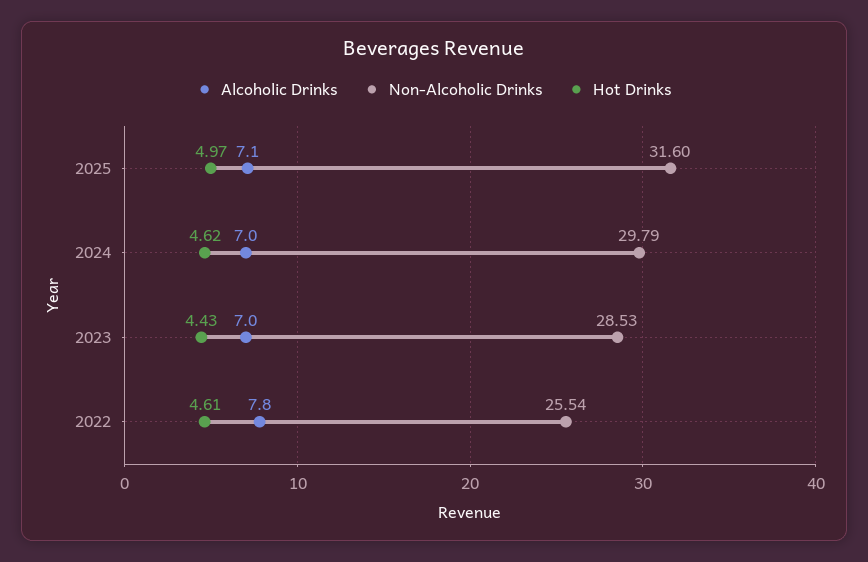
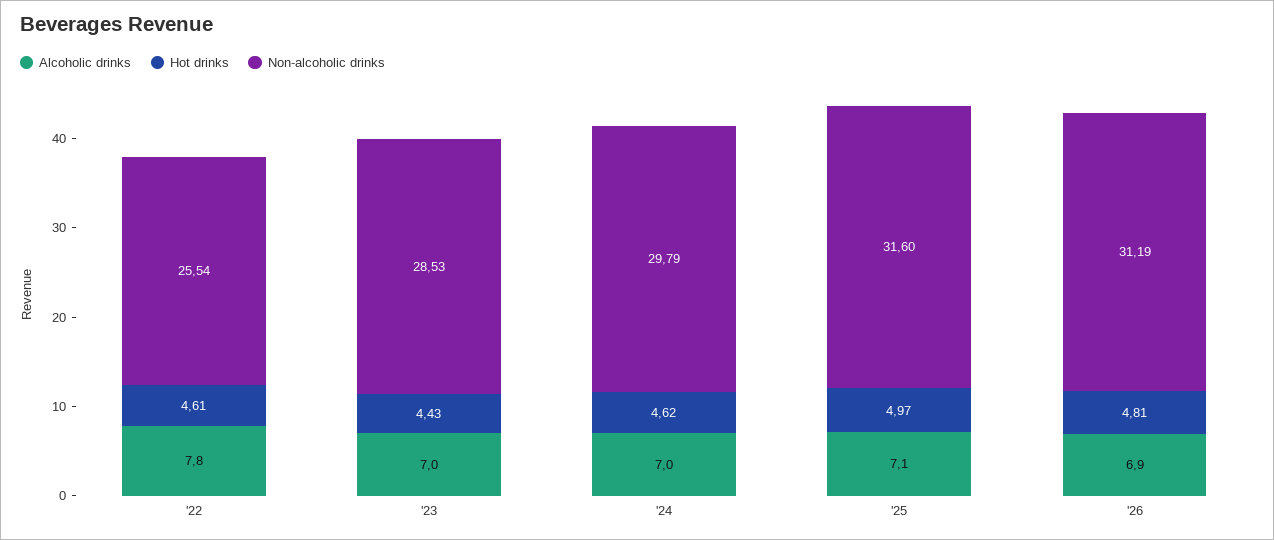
Alcoholic Drinks, '26: none -> 6.9
Hot Drinks, '26: none -> 4.81
Non-Alcoholic Drinks, '26: none -> 31.19

